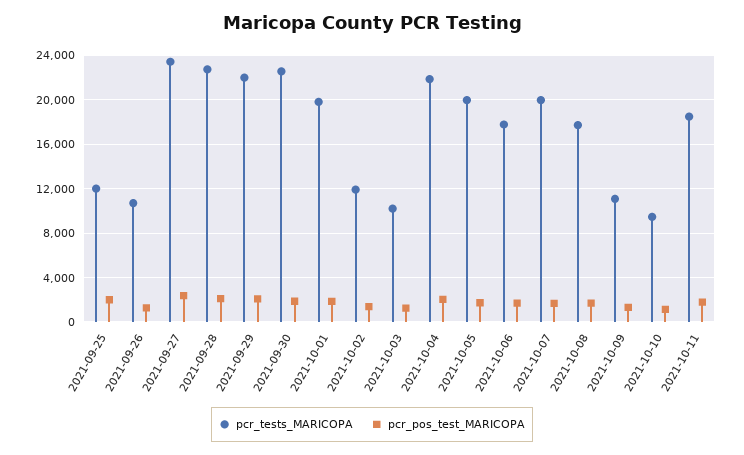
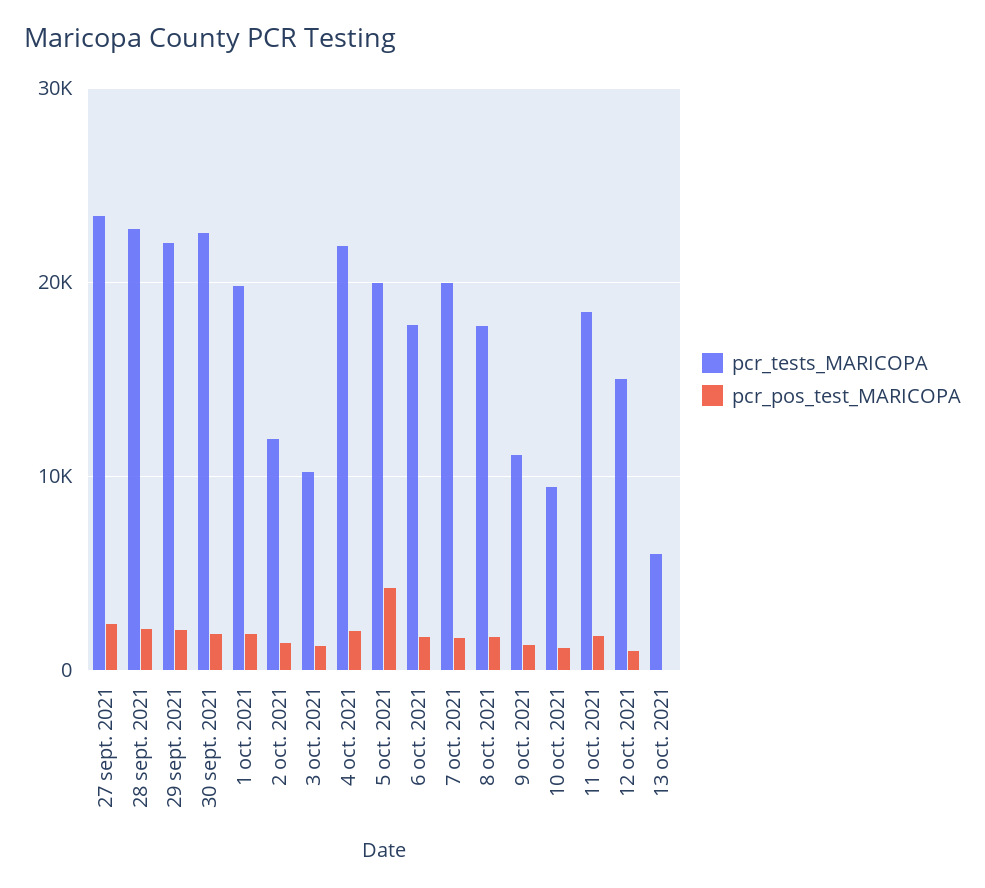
pcr_tests_MARICOPA, 2021-09-25: 12000 -> none
pcr_pos_test_MARICOPA, 2021-09-25: 2000 -> none
pcr_tests_MARICOPA, 2021-09-26: 11000 -> none
pcr_pos_test_MARICOPA, 2021-09-26: 1000 -> none
pcr_pos_test_MARICOPA, 2021-10-05: 2000 -> 4000
pcr_tests_MARICOPA, 12 oct. 2021: none -> 15000
pcr_pos_test_MARICOPA, 12 oct. 2021: none -> 1000
pcr_tests_MARICOPA, 13 oct. 2021: none -> 6000
pcr_pos_test_MARICOPA, 13 oct. 2021: none -> 0

